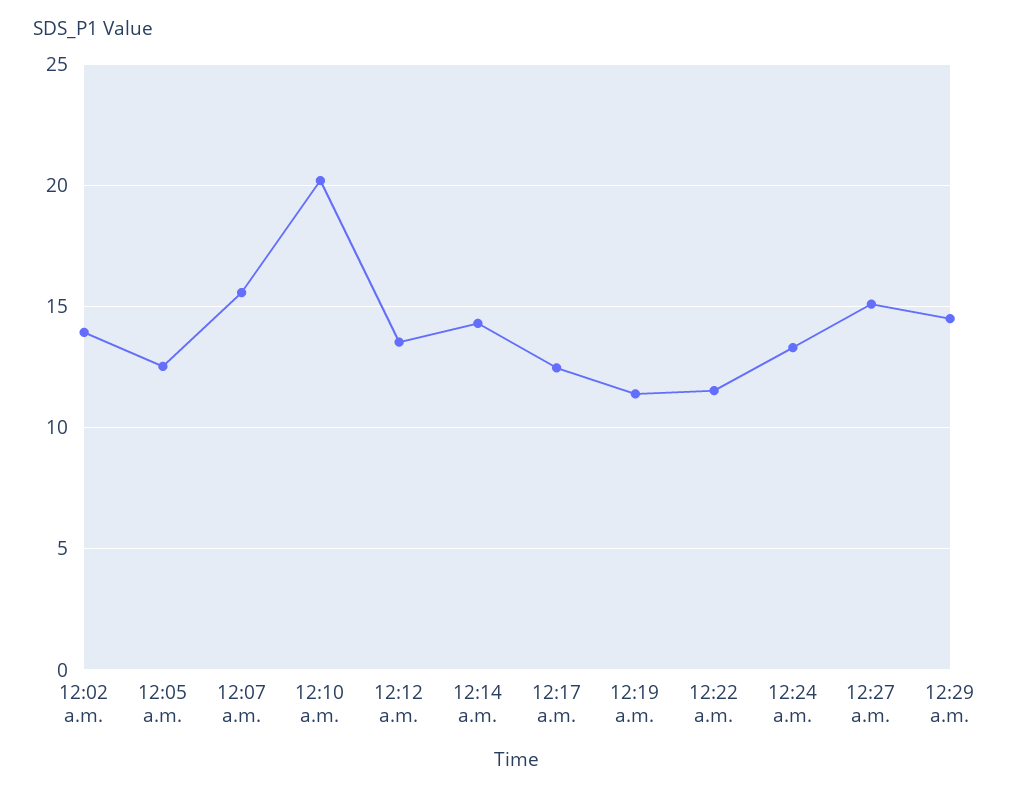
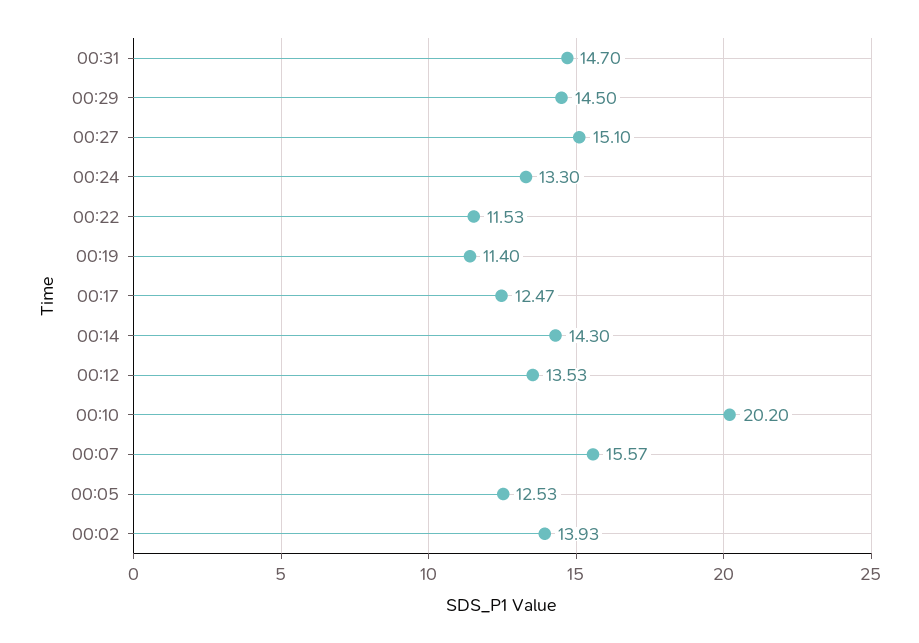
00:31: none -> 14.7

